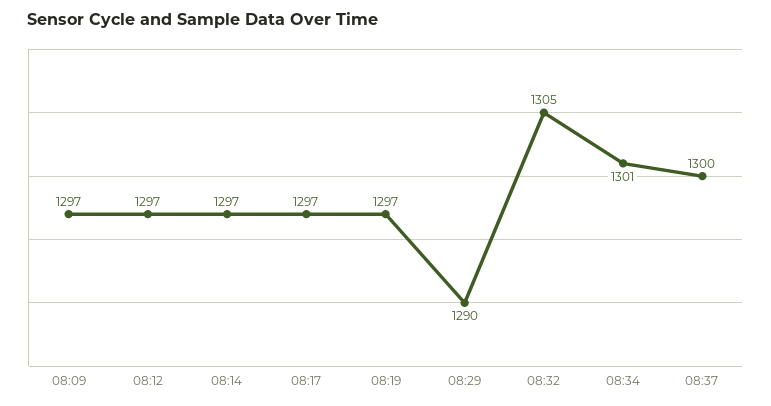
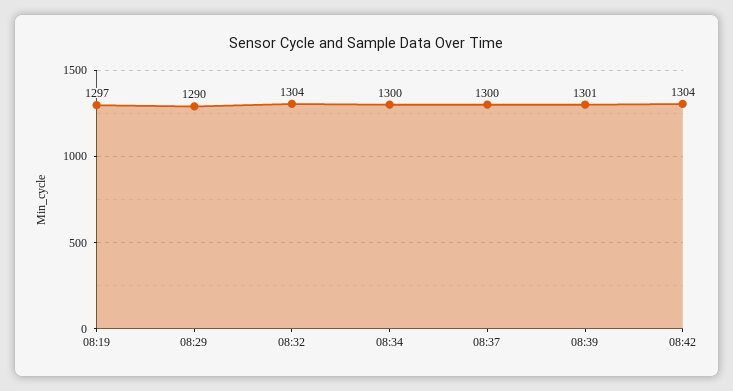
08:09: 1297 -> none
08:12: 1297 -> none
08:14: 1297 -> none
08:17: 1297 -> none
08:32: 1305 -> 1304
08:34: 1301 -> 1300
08:39: none -> 1301
08:42: none -> 1304

